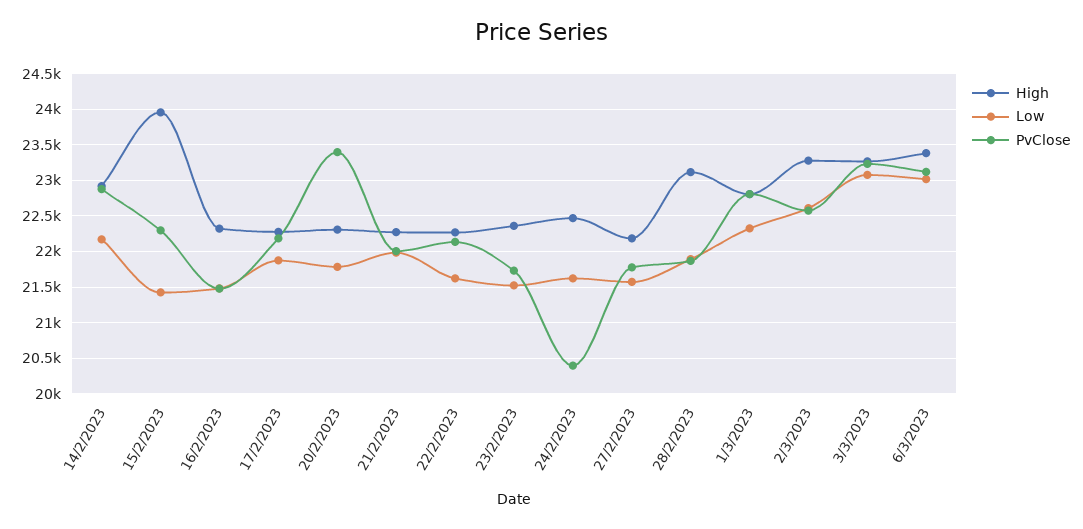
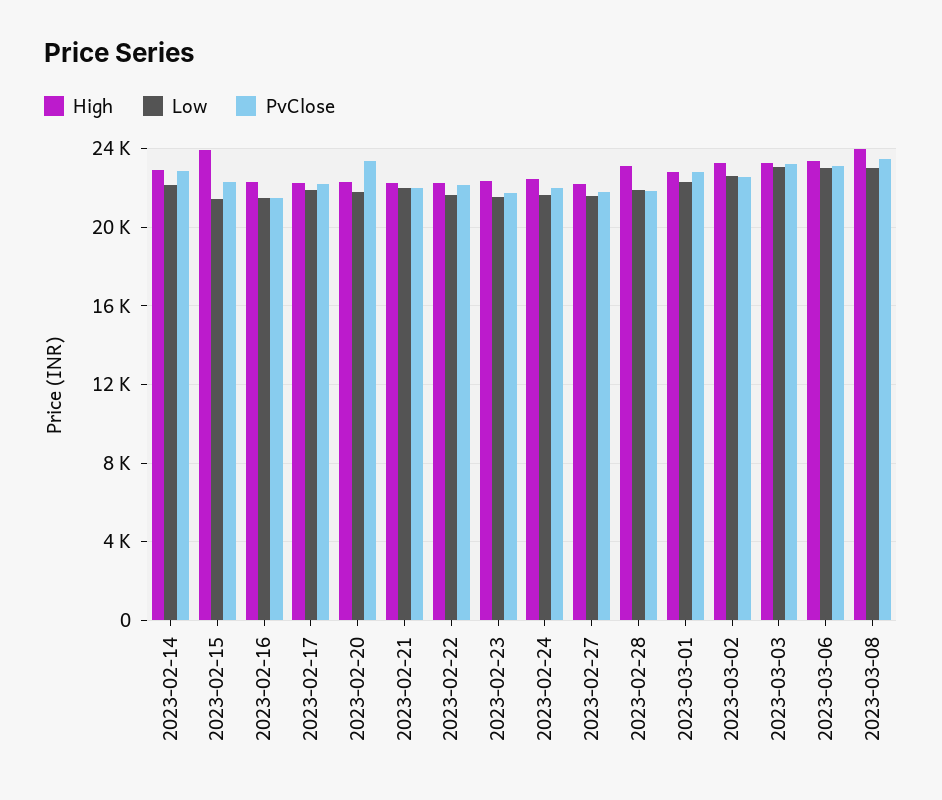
PvClose, 24/2/2023: 20400 -> 22000
High, 2023-03-08: none -> 24000
Low, 2023-03-08: none -> 23000
PvClose, 2023-03-08: none -> 23500

